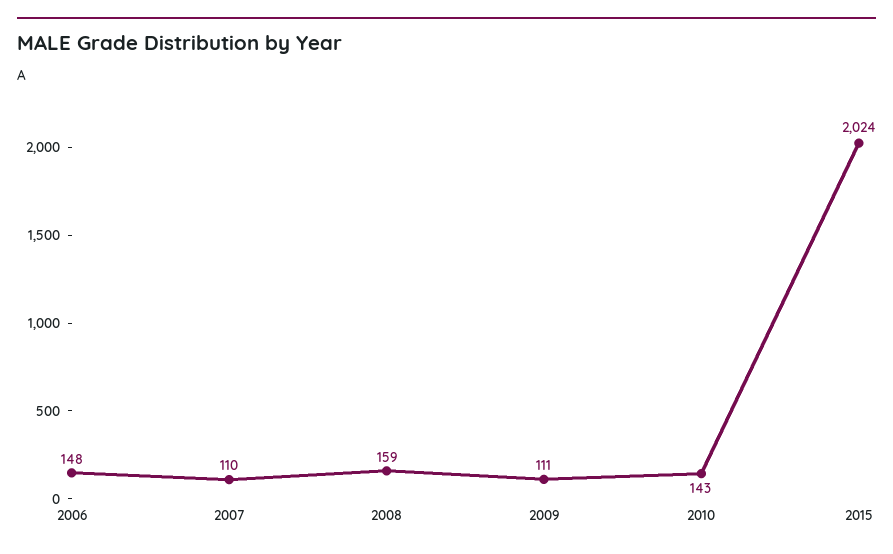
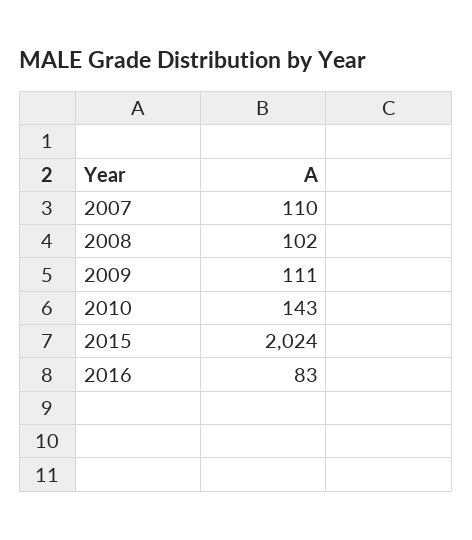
2006: 148 -> none
2008: 159 -> 102
2016: none -> 83

